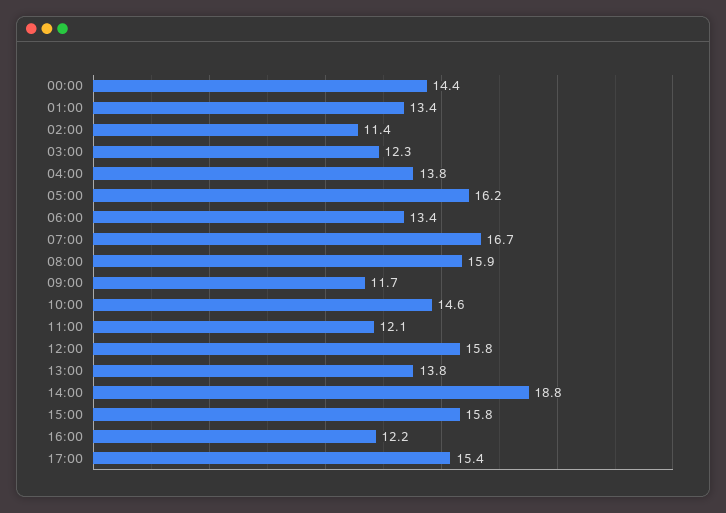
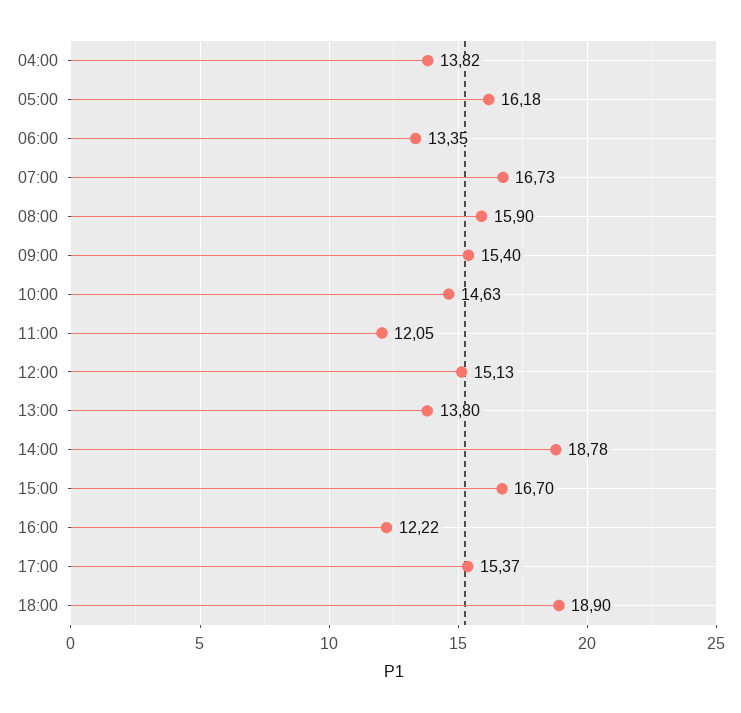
00:00: 14.4 -> none
01:00: 13.4 -> none
02:00: 11.4 -> none
03:00: 12.3 -> none
09:00: 11.7 -> 15.4
12:00: 15.8 -> 15.13
15:00: 15.8 -> 16.7
18:00: none -> 18.9

